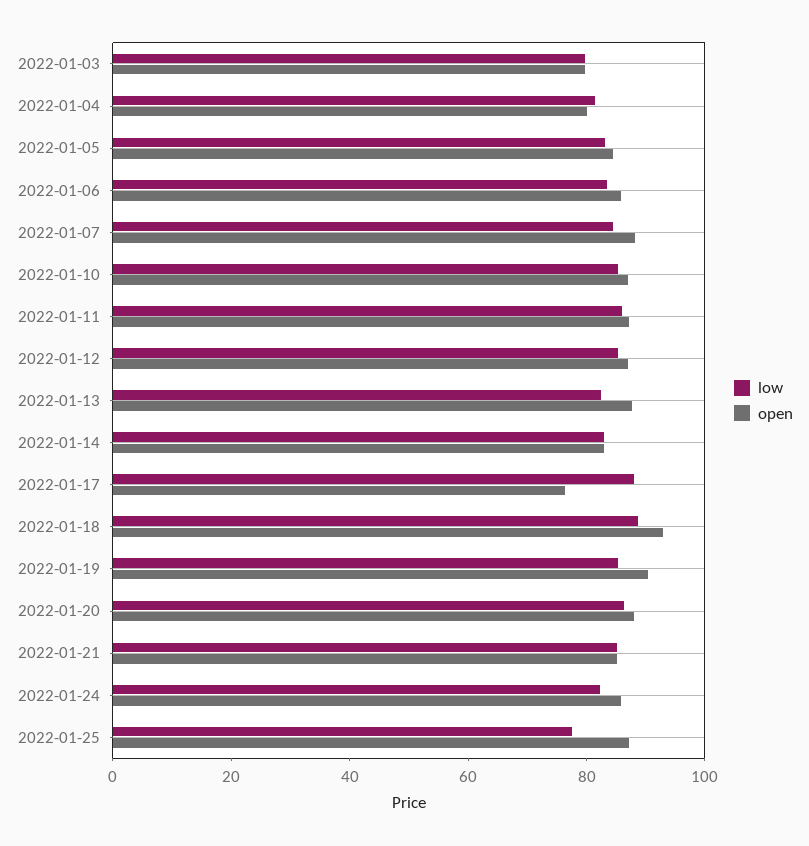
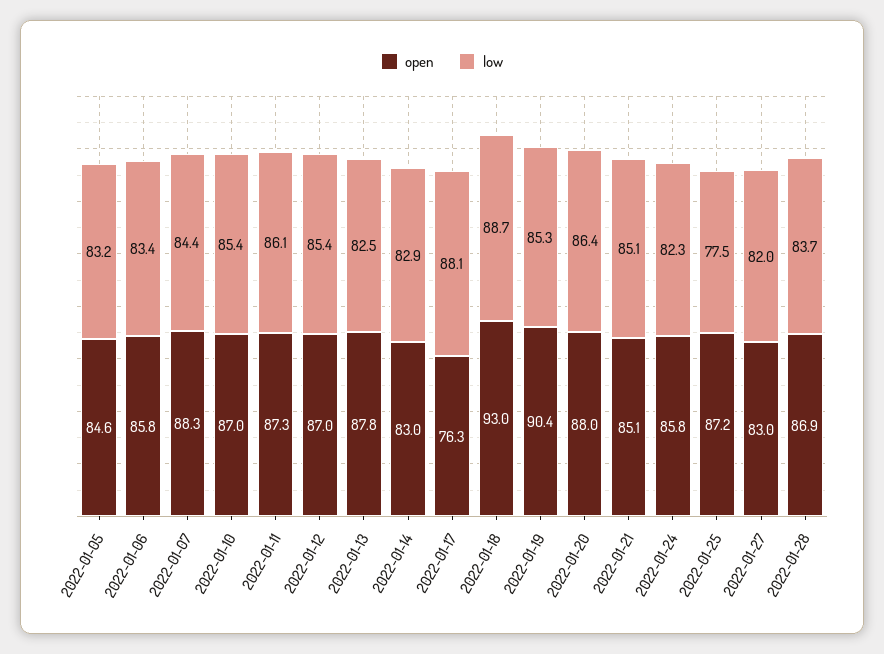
low, 2022-01-03: 80 -> none
open, 2022-01-03: 80 -> none
low, 2022-01-04: 80 -> none
open, 2022-01-04: 80 -> none
open, 2022-01-27: none -> 83
low, 2022-01-27: none -> 82
open, 2022-01-28: none -> 86.9
low, 2022-01-28: none -> 83.7

